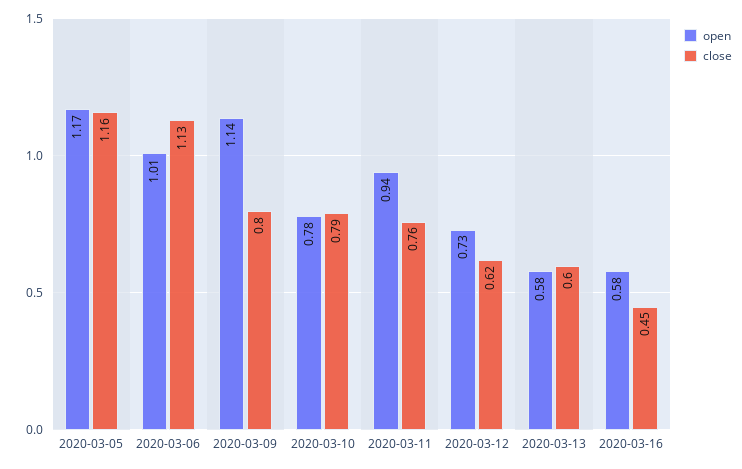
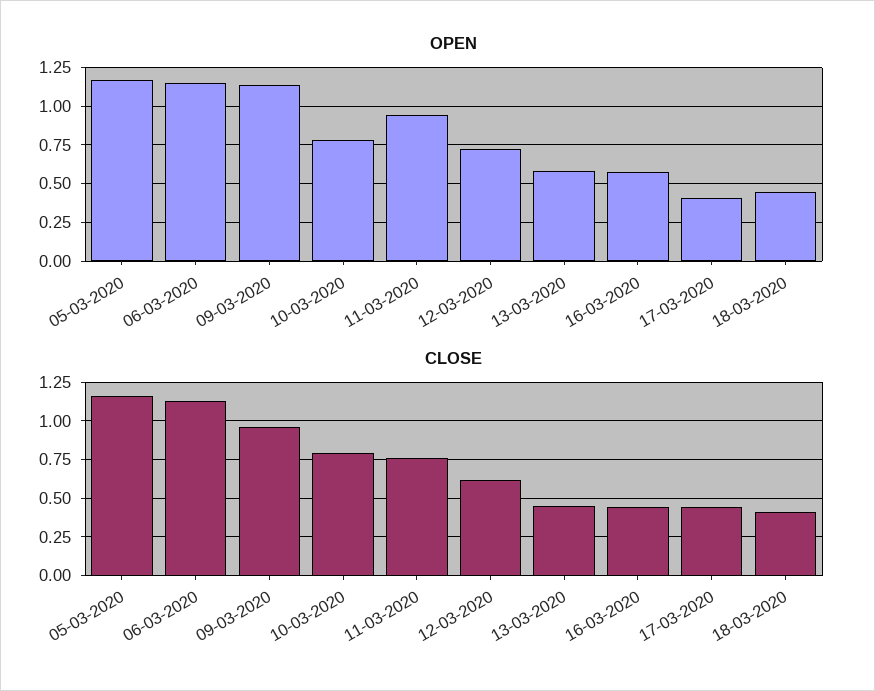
open, 2020-03-06: 1.01 -> 1.15
close, 2020-03-09: 0.8 -> 0.95
close, 2020-03-13: 0.6 -> 0.45
open, 17-03-2020: none -> 0.4
open, 18-03-2020: none -> 0.45
close, 17-03-2020: none -> 0.45
close, 18-03-2020: none -> 0.4

